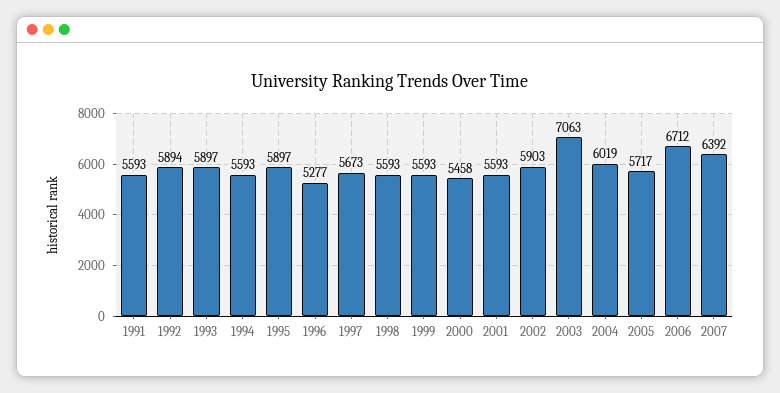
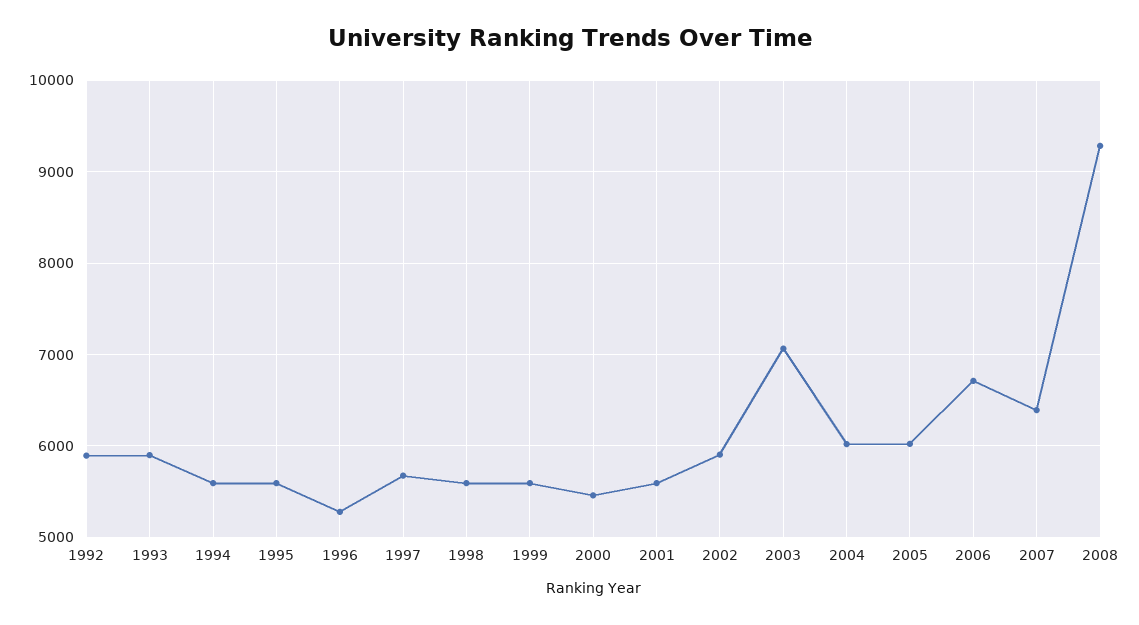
1991: 5593 -> none
1995: 5897 -> 5600
2005: 5717 -> 6000
2008: none -> 9300

